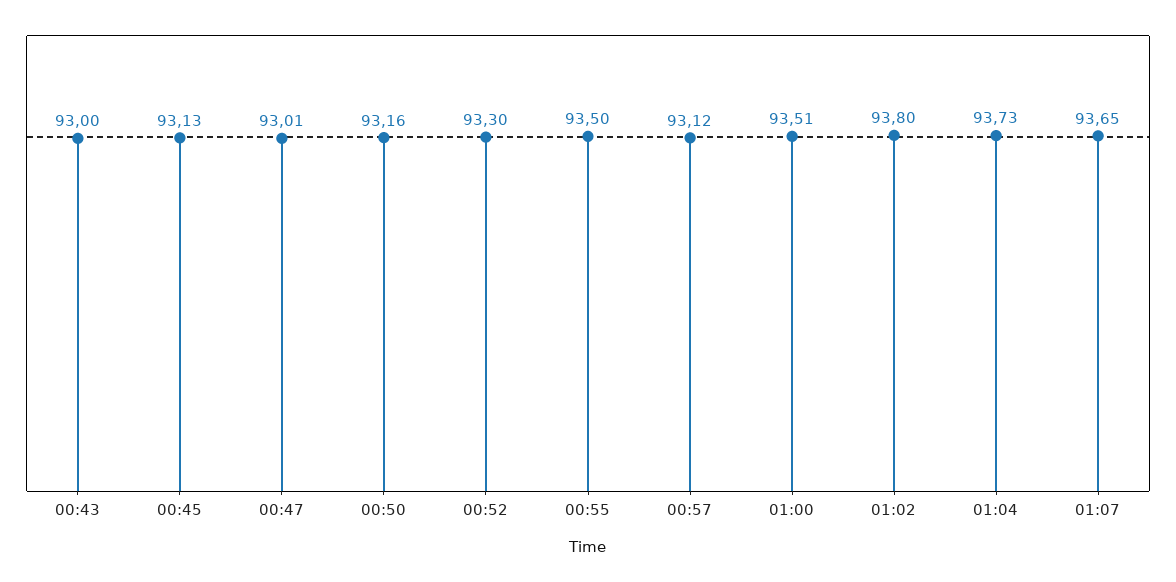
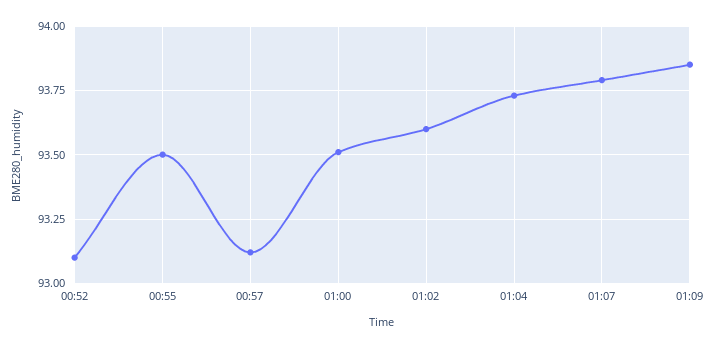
00:43: 93 -> none
00:45: 93.13 -> none
00:47: 93.01 -> none
00:50: 93.16 -> none
00:52: 93.3 -> 93.1
01:02: 93.8 -> 93.6
01:07: 93.65 -> 93.8
01:09: none -> 93.85

